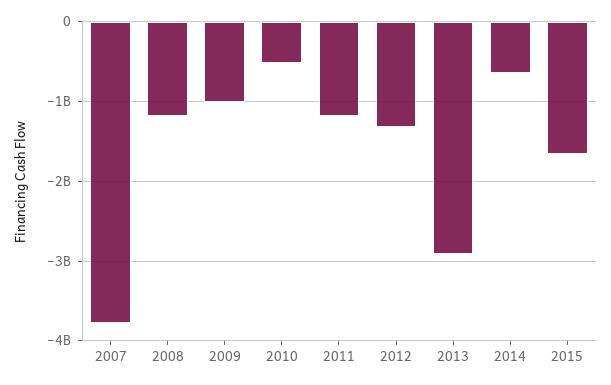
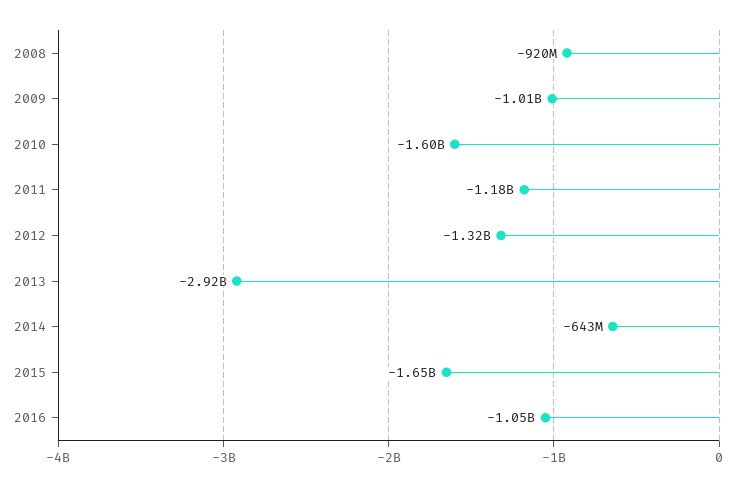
2007: -3800000000 -> none
2008: -1200000000 -> -920000000
2010: -500000000 -> -1600000000
2016: none -> -1050000000

